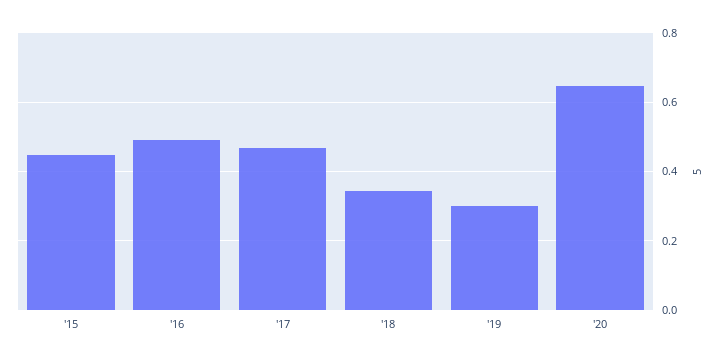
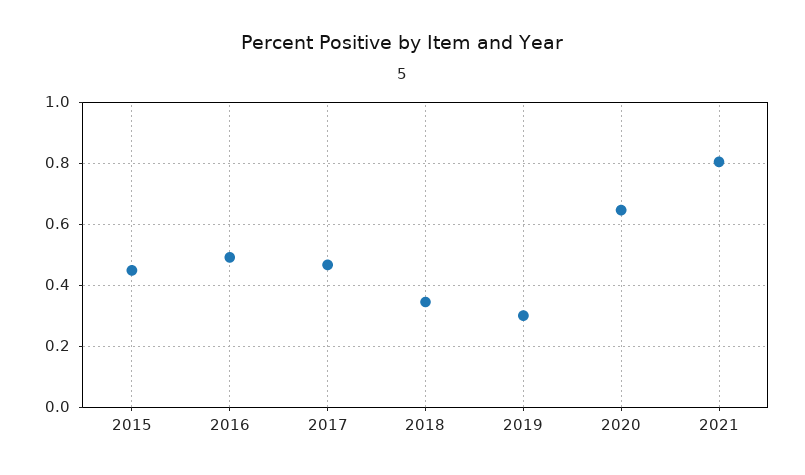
2021: none -> 0.8

